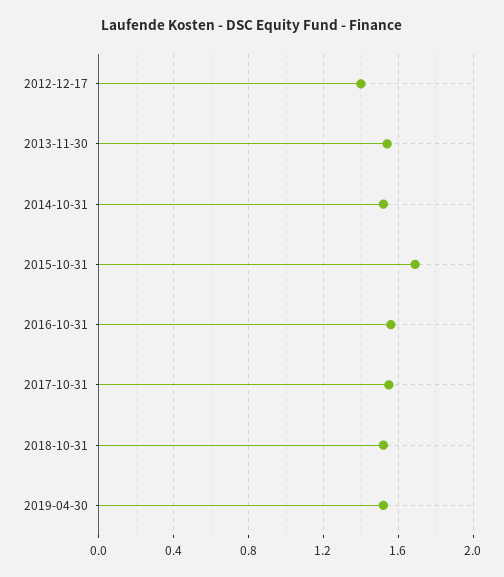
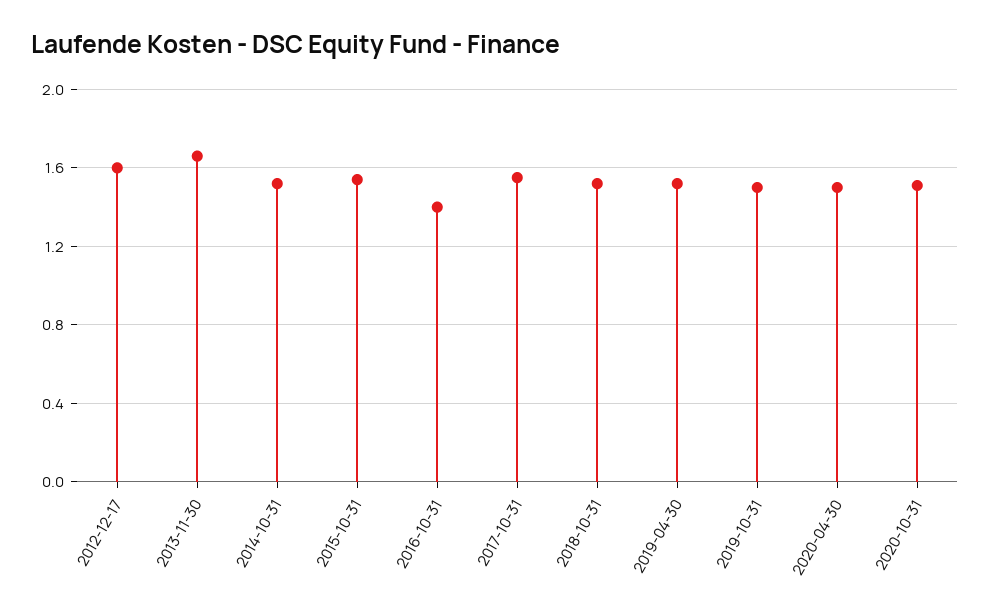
2012-12-17: 1.4 -> 1.6
2013-11-30: 1.55 -> 1.65
2015-10-31: 1.7 -> 1.55
2016-10-31: 1.55 -> 1.4
2019-10-31: none -> 1.5
2020-04-30: none -> 1.5
2020-10-31: none -> 1.5

